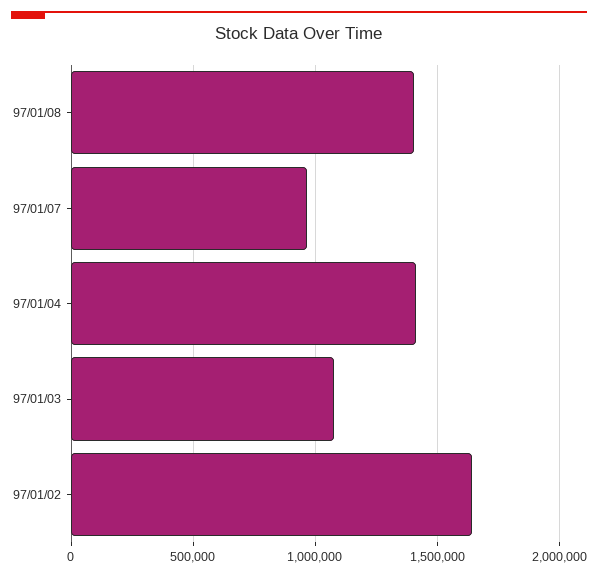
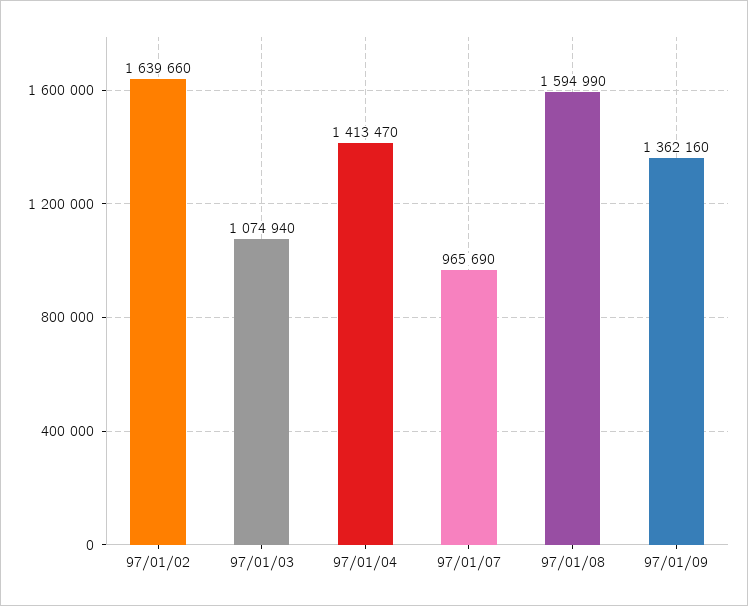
97/01/08: 1400000 -> 1594990
97/01/09: none -> 1362160

